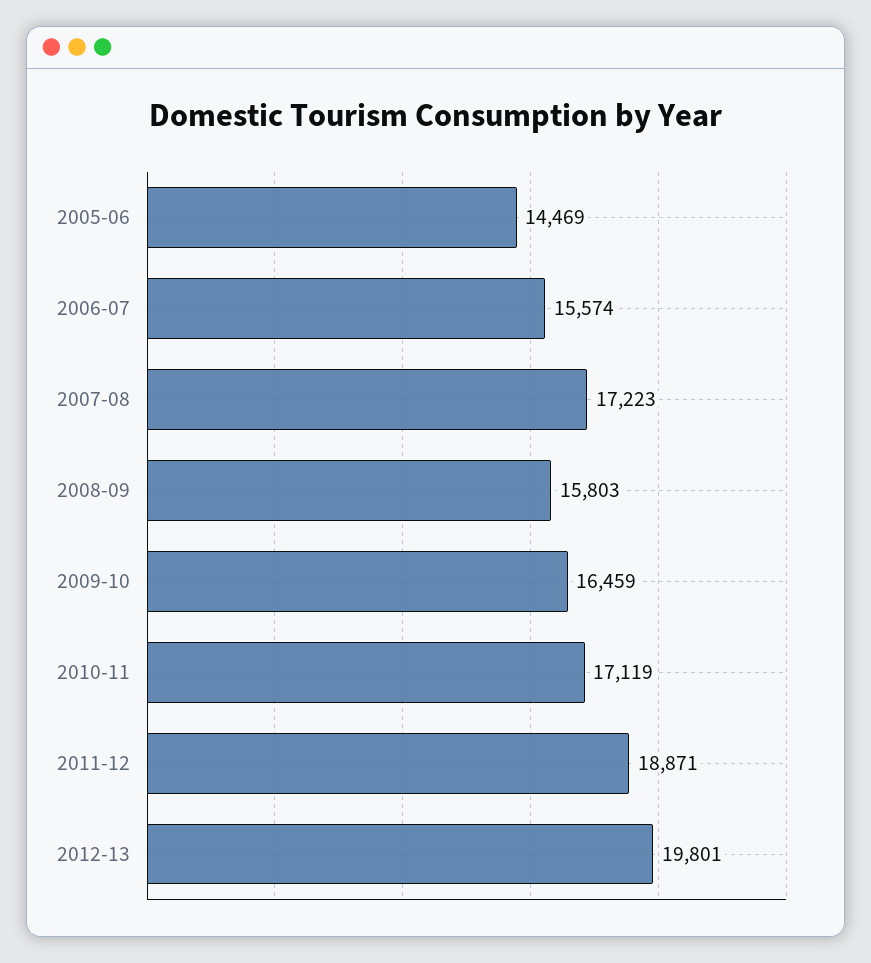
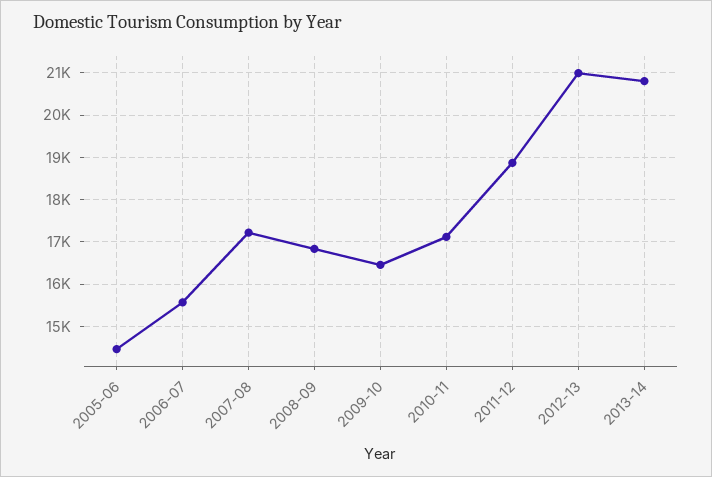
2008-09: 15803 -> 16800
2012-13: 19801 -> 21000
2013-14: none -> 20800

